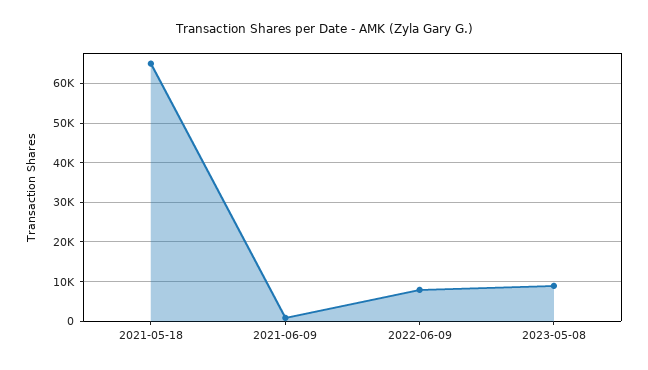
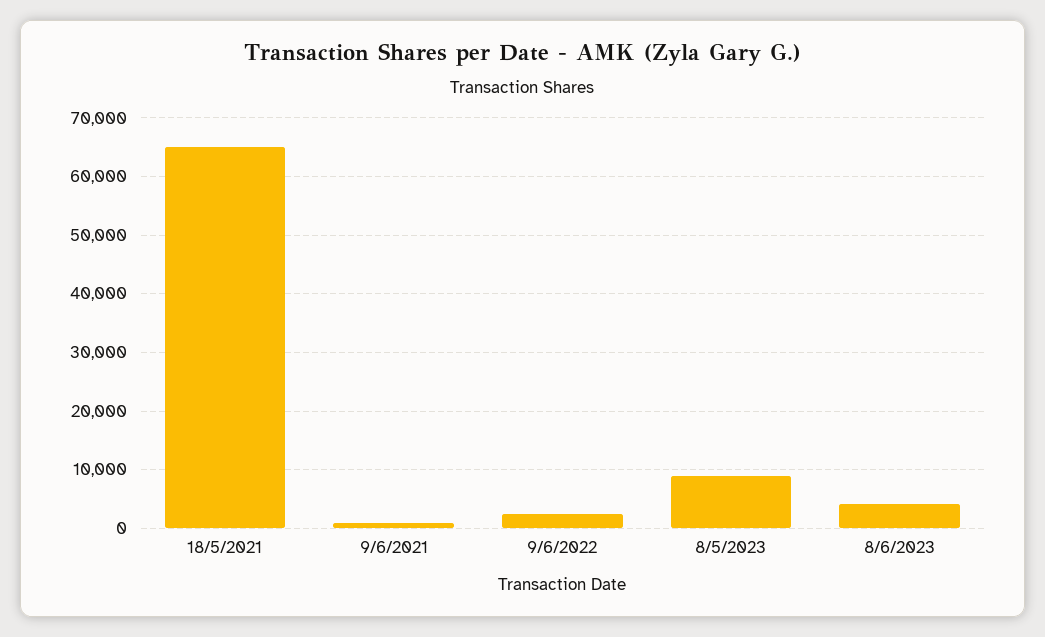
2022-06-09: 8000 -> 2000
8/6/2023: none -> 4000

